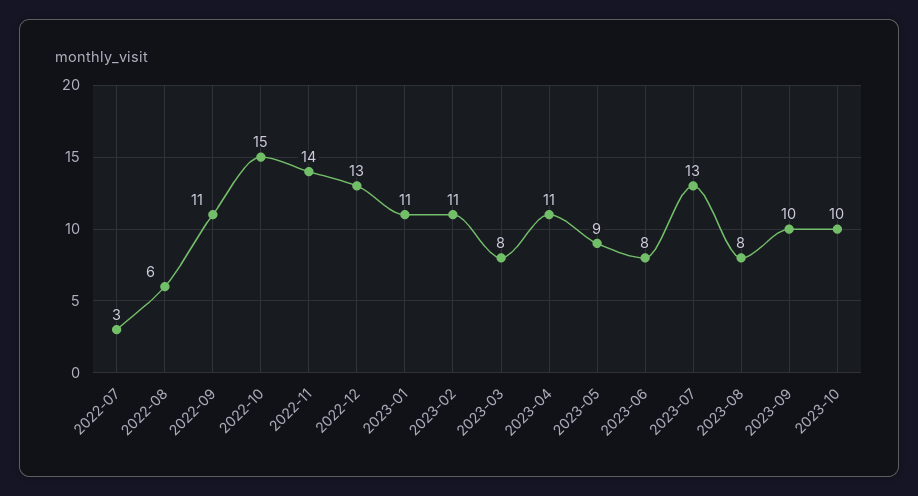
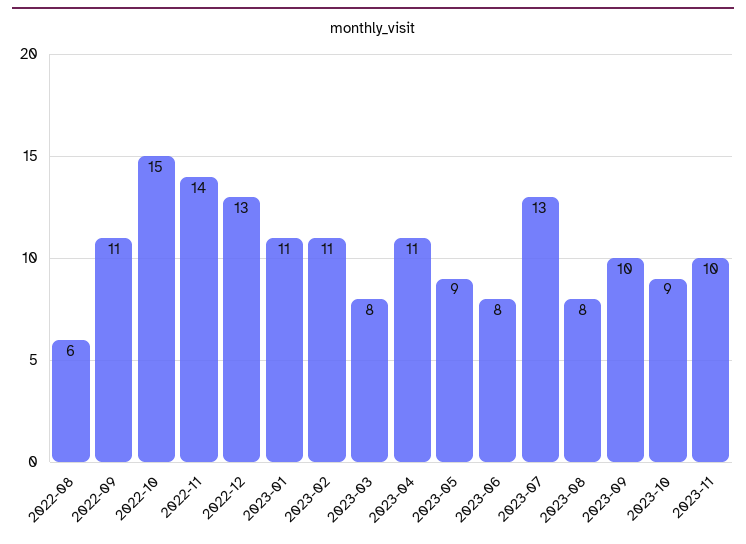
2022-07: 3 -> none
2023-10: 10 -> 9
2023-11: none -> 10

